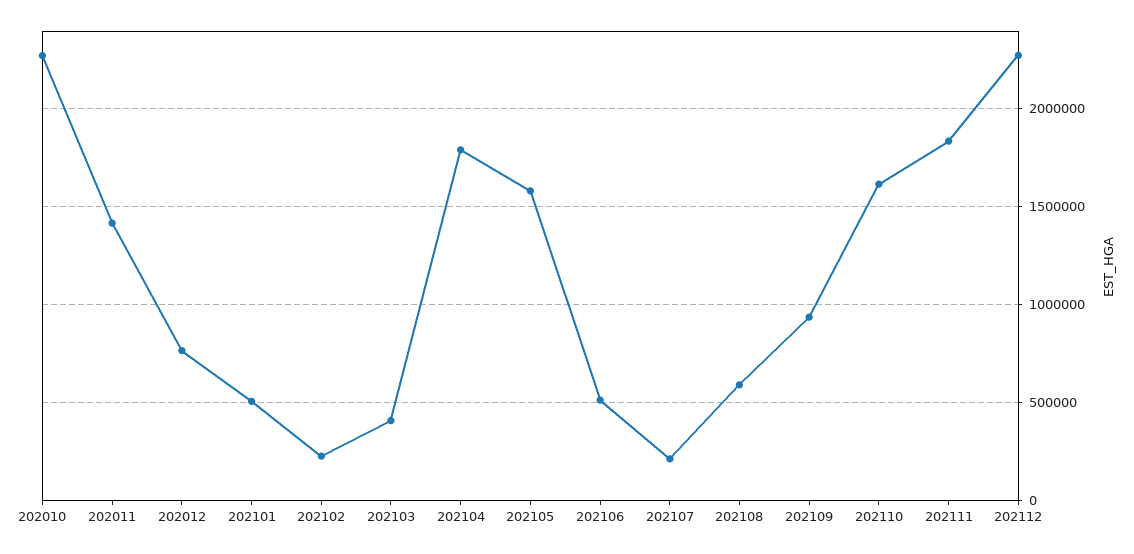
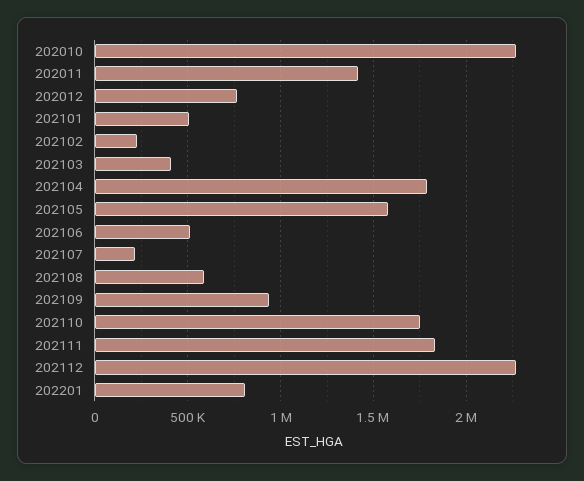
202110: 1600000 -> 1750000
202201: none -> 800000

